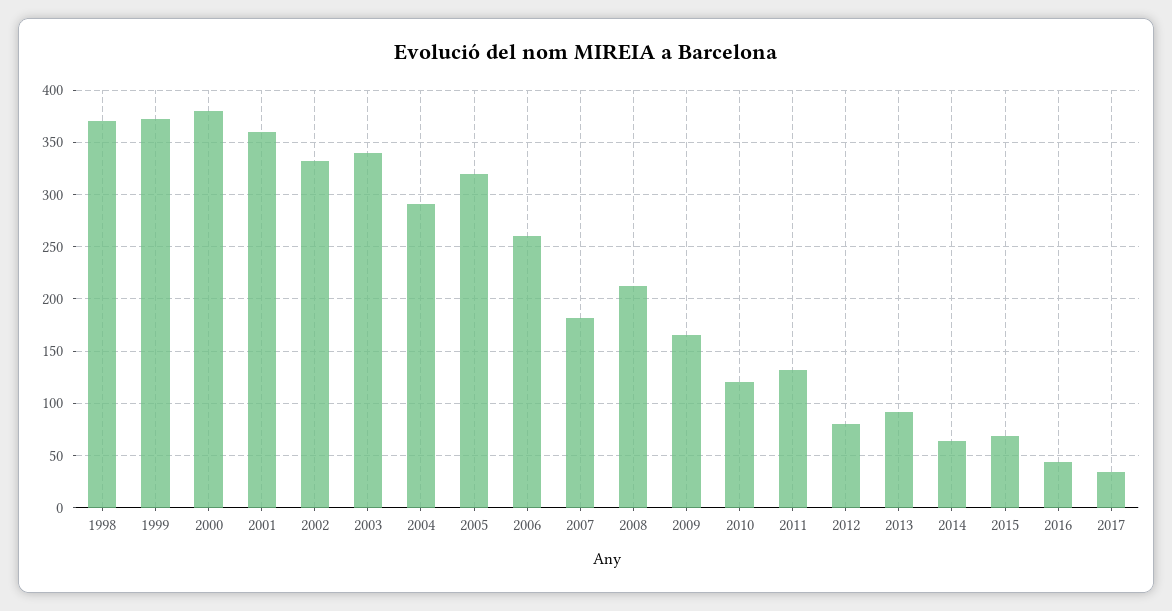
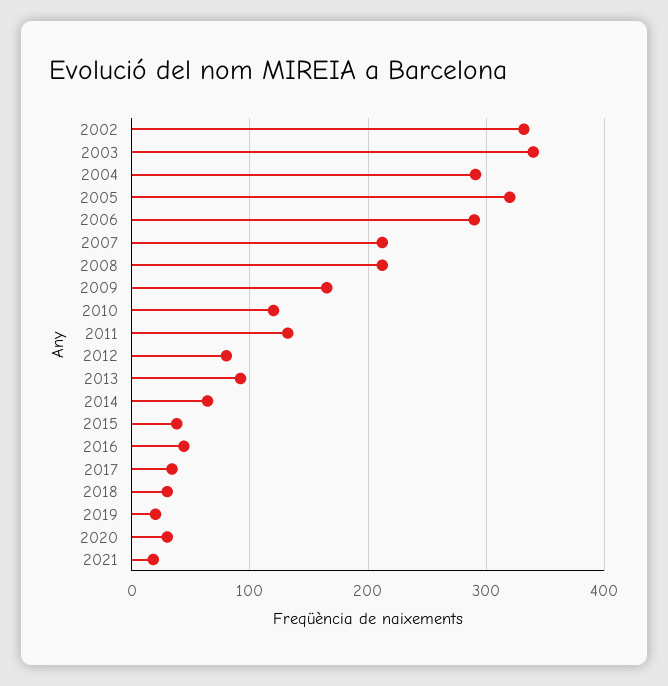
1998: 370 -> none
1999: 370 -> none
2000: 380 -> none
2001: 360 -> none
2006: 260 -> 290
2007: 180 -> 210
2015: 70 -> 40
2018: none -> 30
2019: none -> 20
2020: none -> 30
2021: none -> 20

